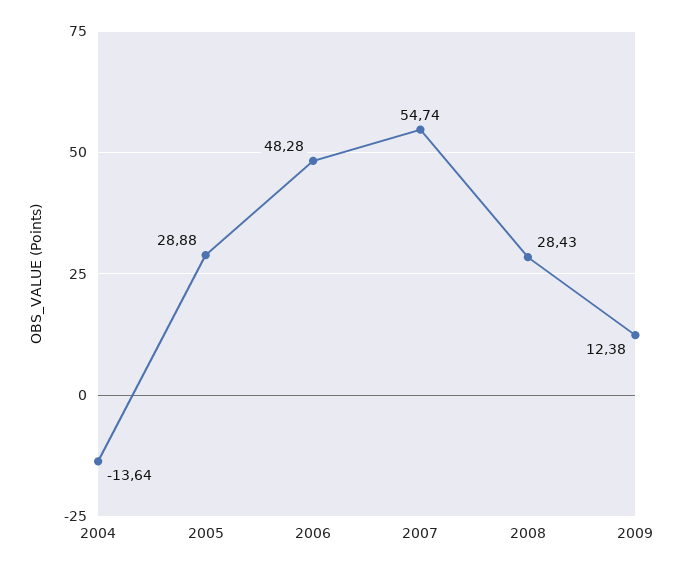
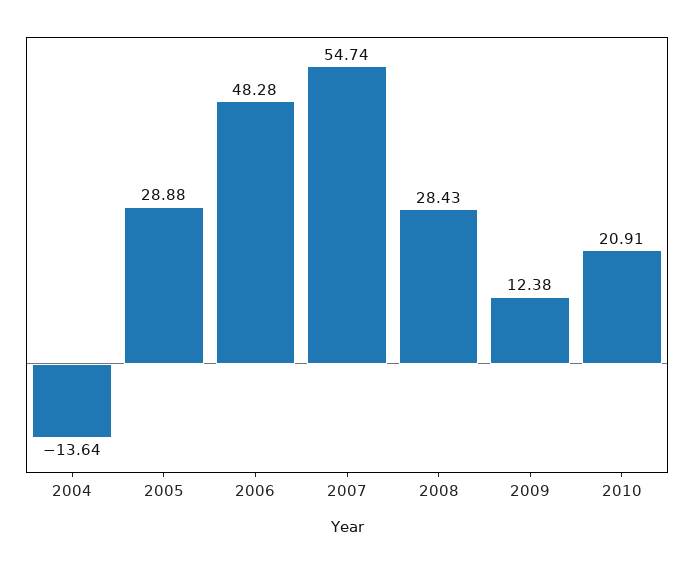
2010: none -> 20.91

